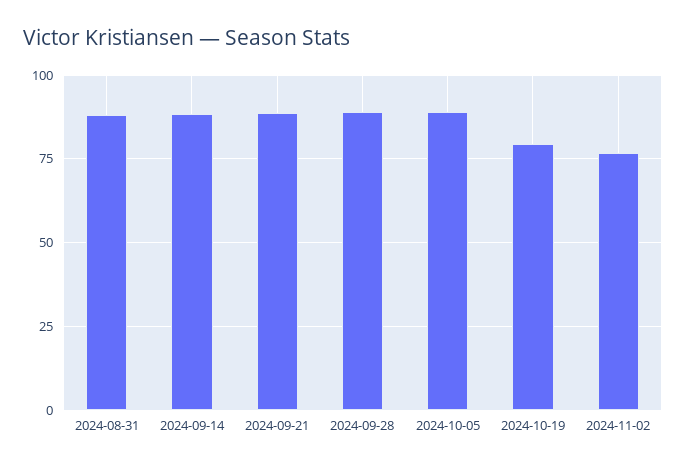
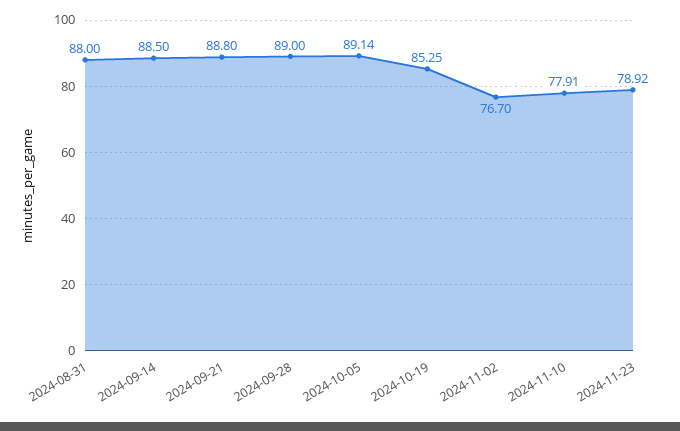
2024-10-19: 80 -> 85.25
2024-11-10: none -> 77.91
2024-11-23: none -> 78.92

